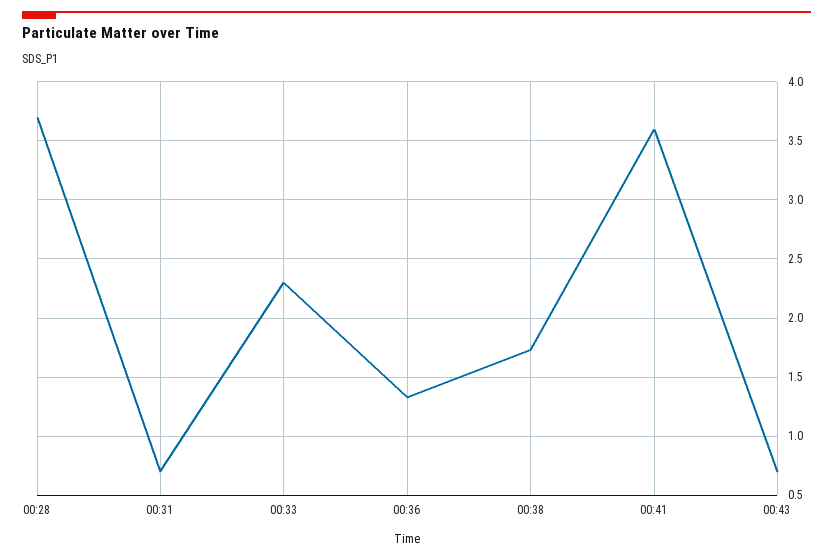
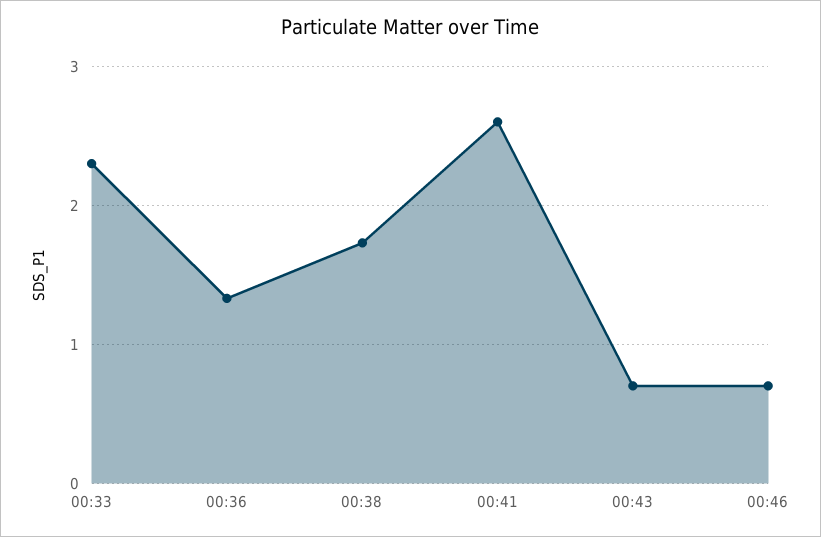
00:28: 3.7 -> none
00:31: 0.7 -> none
00:41: 3.6 -> 2.6
00:46: none -> 0.7

